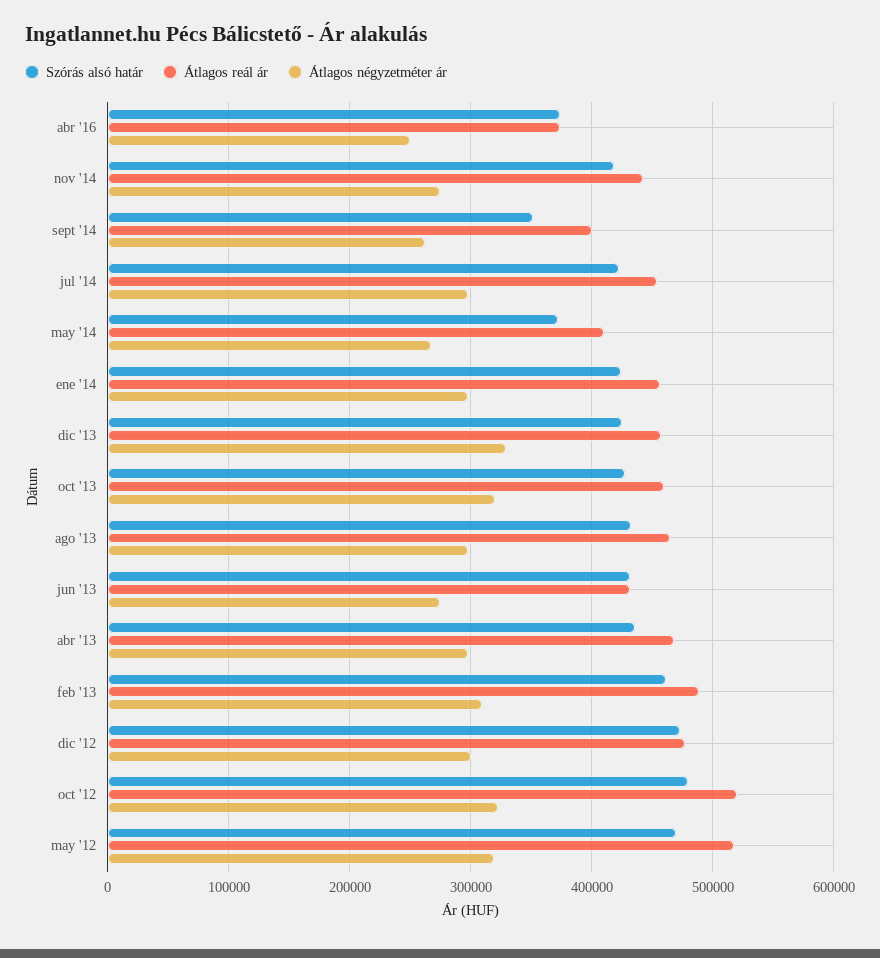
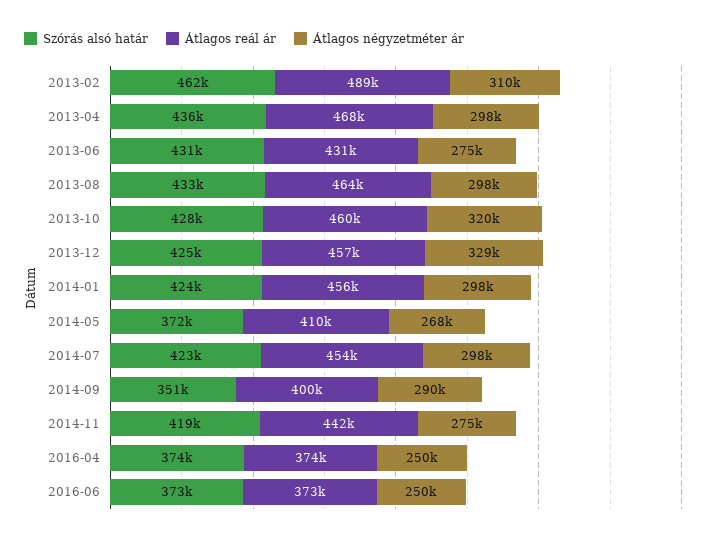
Átlagos négyzetméter ár, sept '14: 260000 -> 290000
Szórás alsó határ, dic '12: 470000 -> none
Átlagos reál ár, dic '12: 480000 -> none
Átlagos négyzetméter ár, dic '12: 300000 -> none
Szórás alsó határ, oct '12: 480000 -> none
Átlagos reál ár, oct '12: 520000 -> none
Átlagos négyzetméter ár, oct '12: 320000 -> none
Szórás alsó határ, may '12: 470000 -> none
Átlagos reál ár, may '12: 520000 -> none
Átlagos négyzetméter ár, may '12: 320000 -> none
Szórás alsó határ, 2016-06: none -> 373000
Átlagos reál ár, 2016-06: none -> 373000
Átlagos négyzetméter ár, 2016-06: none -> 250000

